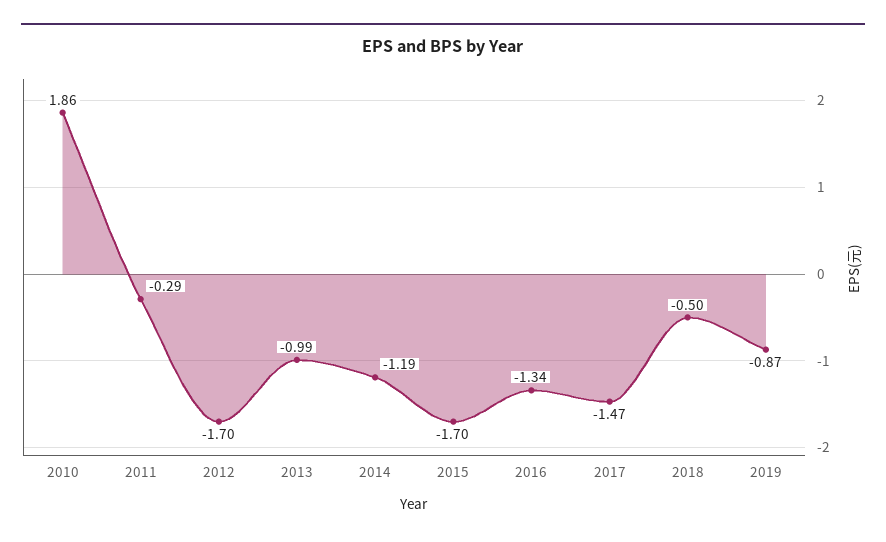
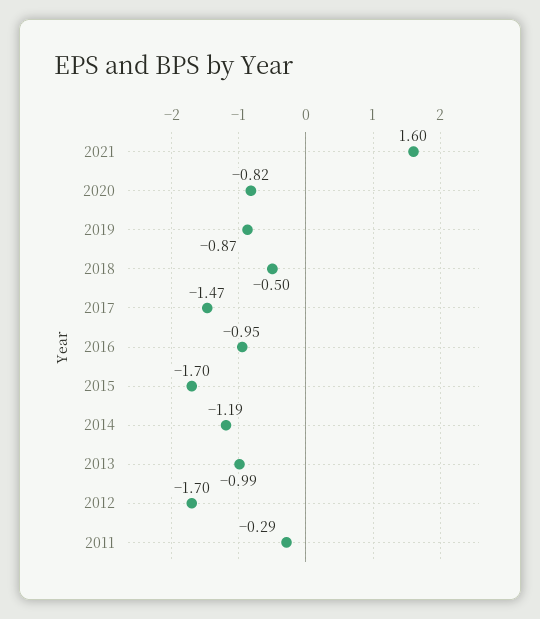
2010: 1.86 -> none
2016: -1.34 -> -0.95
2021: none -> 1.6
2020: none -> -0.82

